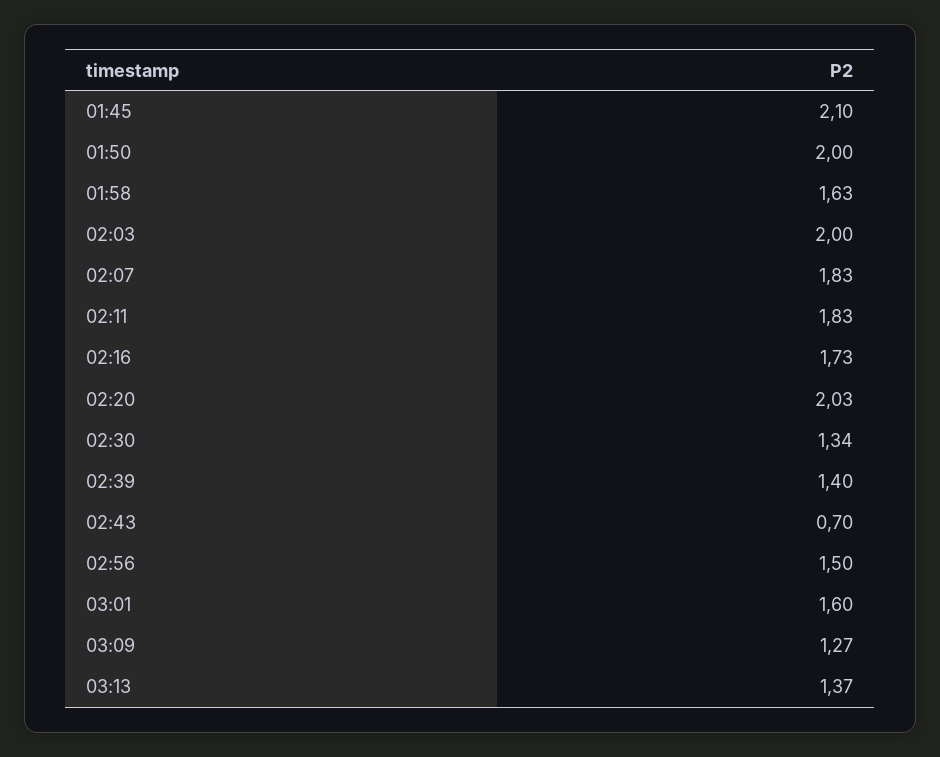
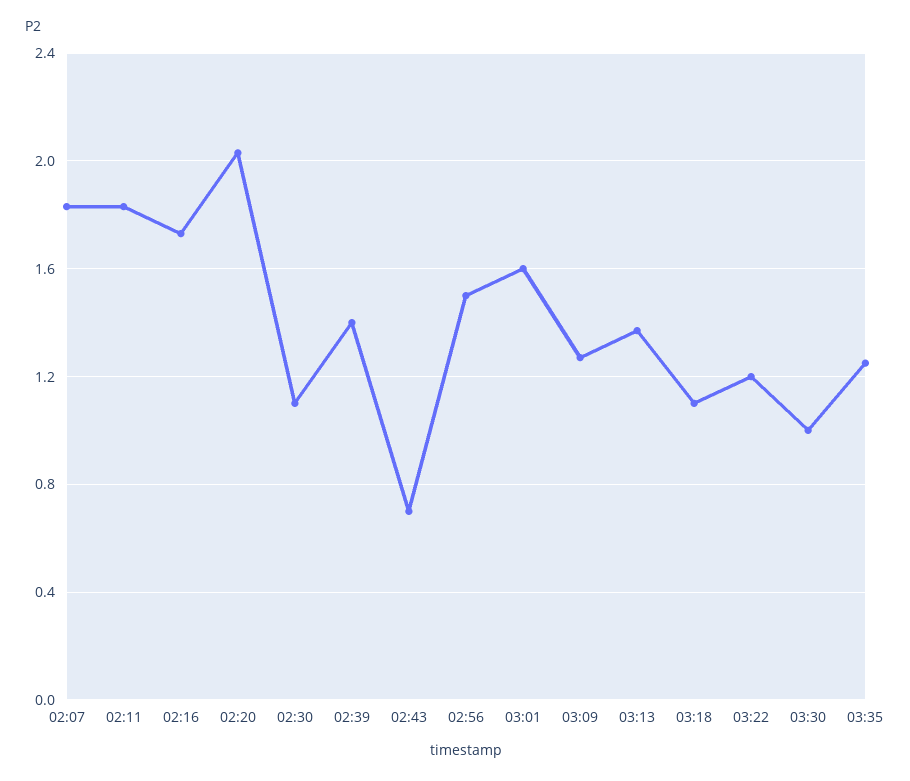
01:45: 2.1 -> none
01:50: 2 -> none
01:58: 1.63 -> none
02:03: 2 -> none
02:30: 1.34 -> 1.1
03:18: none -> 1.1
03:22: none -> 1.2
03:30: none -> 1
03:35: none -> 1.25

